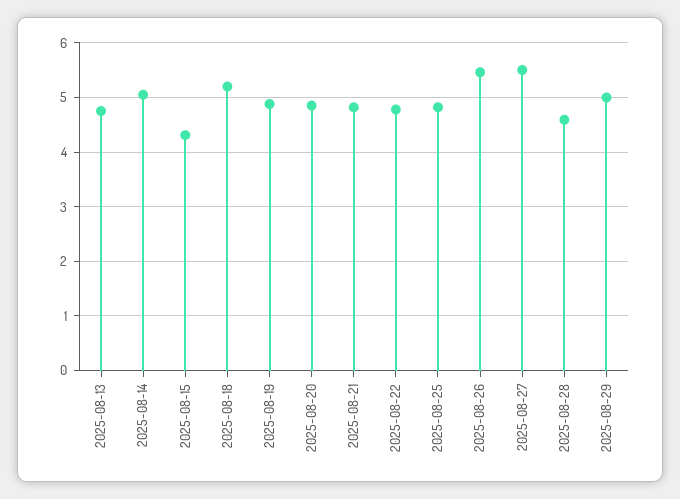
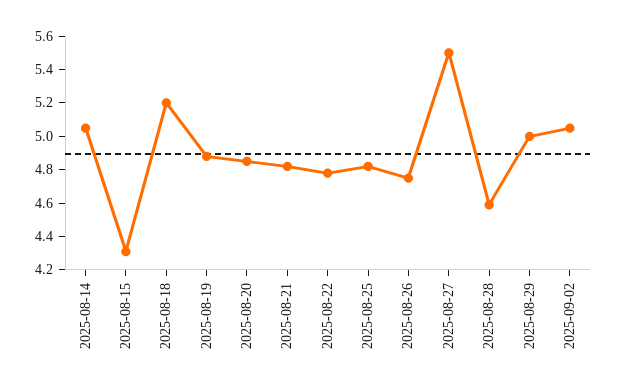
2025-08-13: 4.8 -> none
2025-08-26: 5.4 -> 4.75
2025-09-02: none -> 5.05

